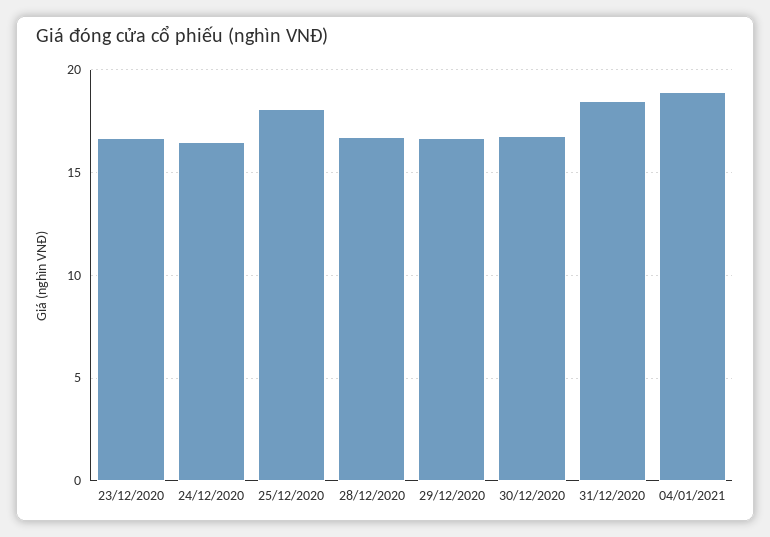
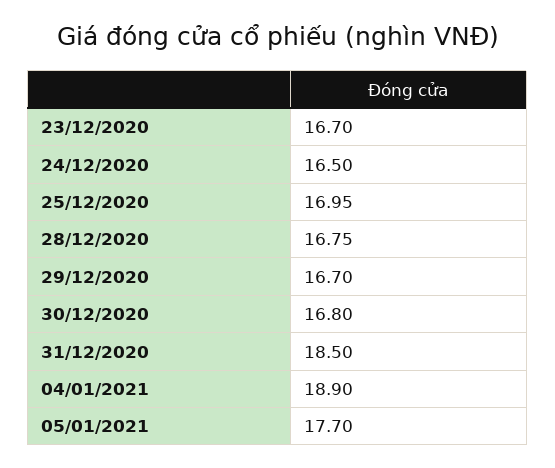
25/12/2020: 18 -> 16.95
05/01/2021: none -> 17.7

